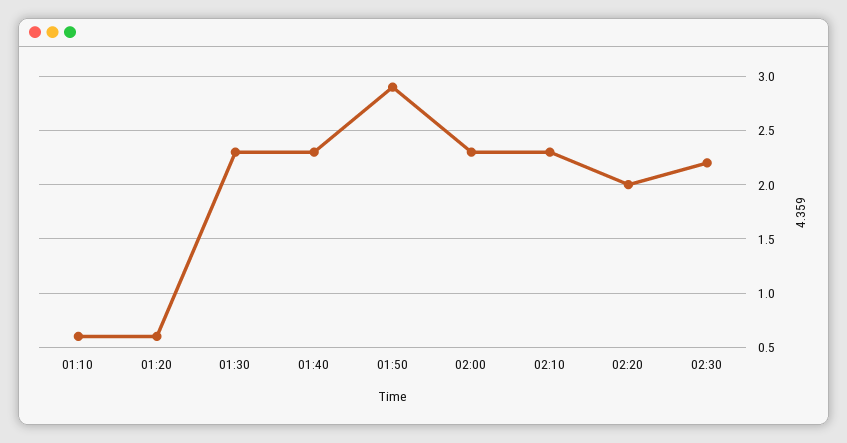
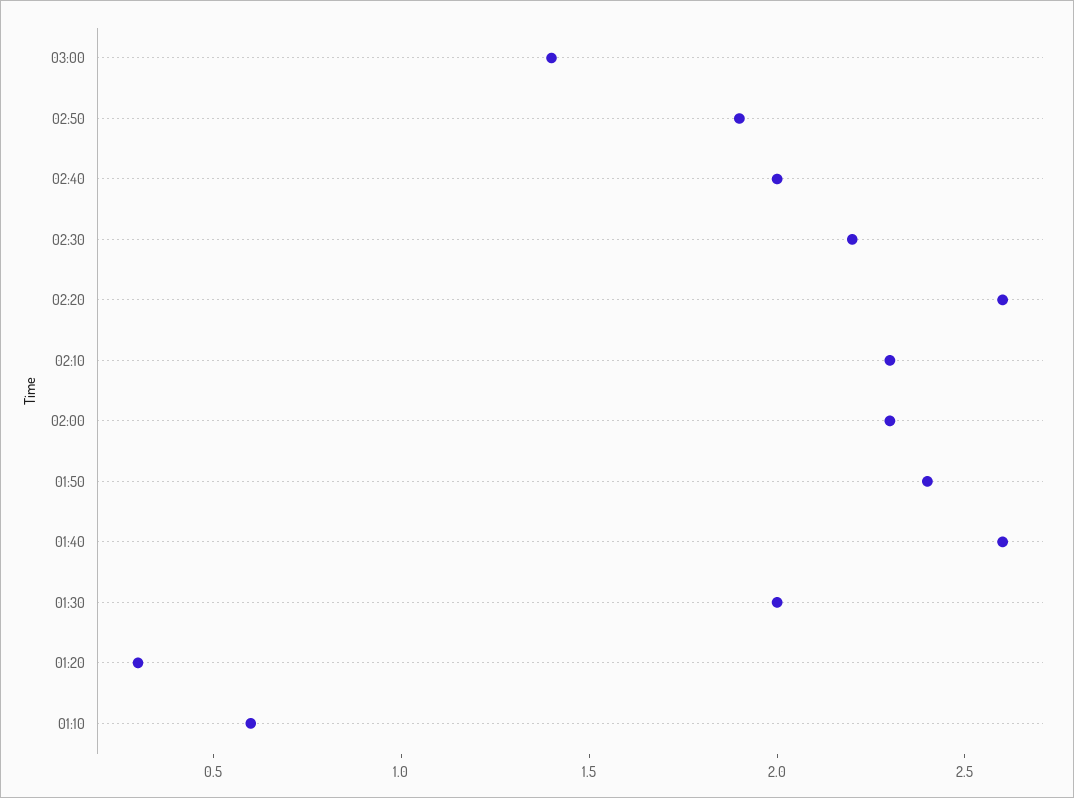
01:20: 0.6 -> 0.3
01:30: 2.3 -> 2
01:40: 2.3 -> 2.6
01:50: 2.9 -> 2.4
02:20: 2 -> 2.6
03:00: none -> 1.4
02:50: none -> 1.9
02:40: none -> 2

